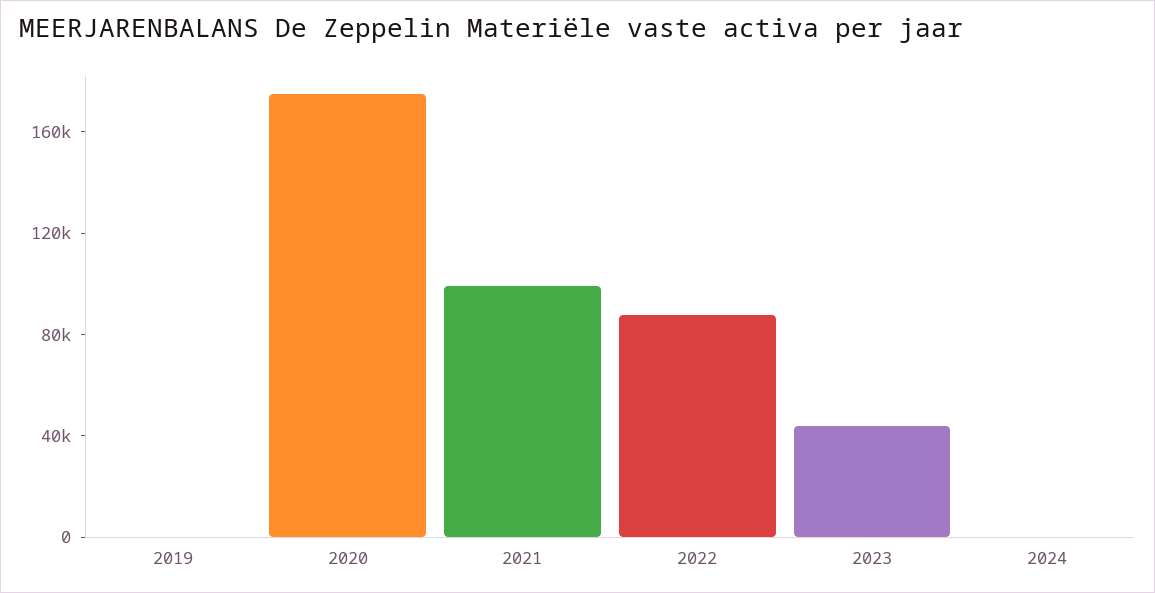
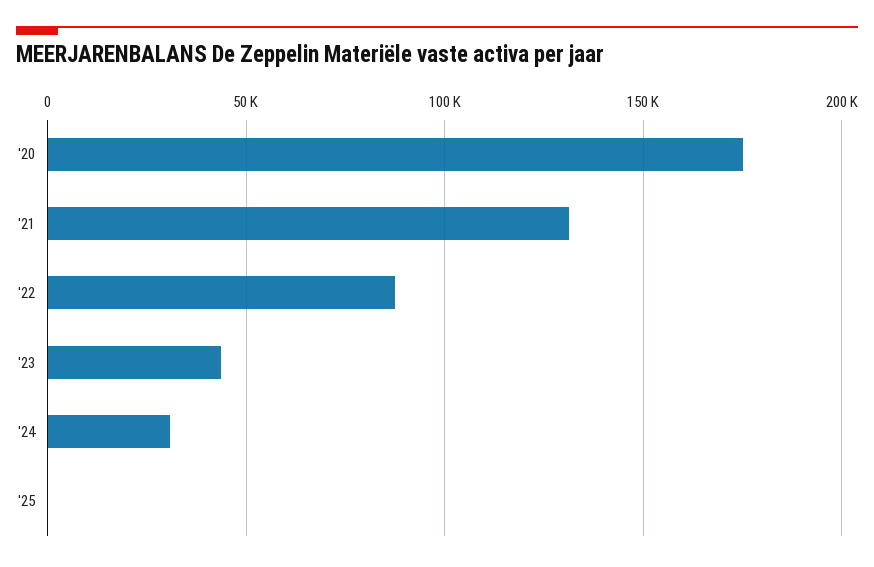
2019: 0 -> none
2021: 100000 -> 130000
2024: 0 -> 30000
'25: none -> 0

